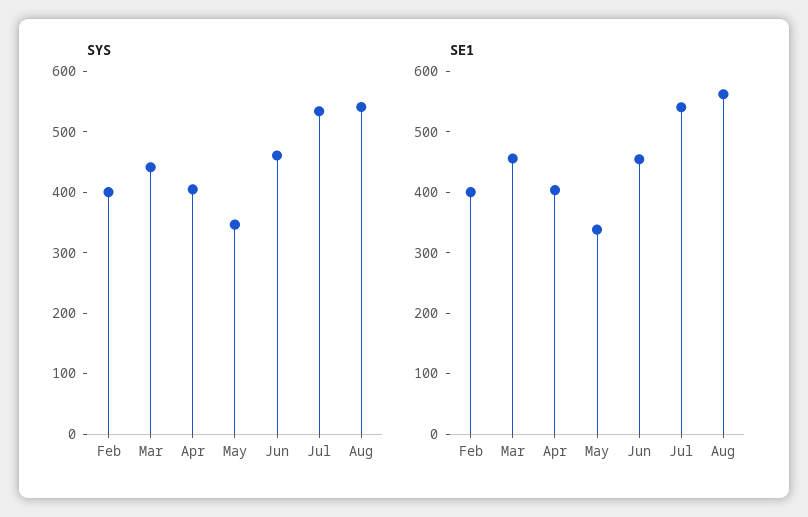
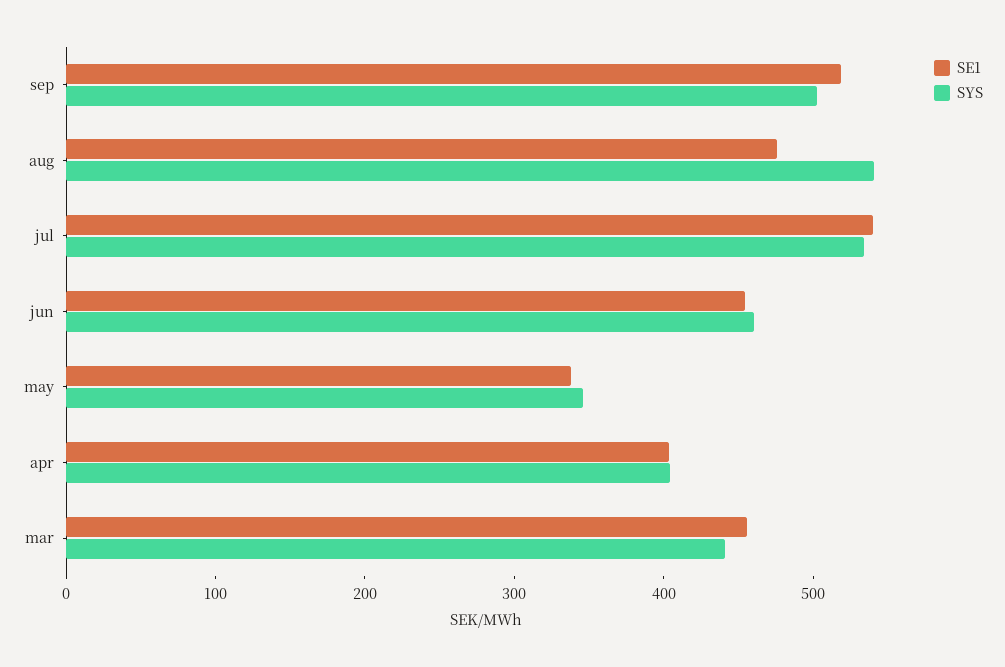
SYS, Feb: 400 -> none
SE1, Feb: 400 -> none
SE1, Aug: 560 -> 480
SE1, sep: none -> 520
SYS, sep: none -> 500

